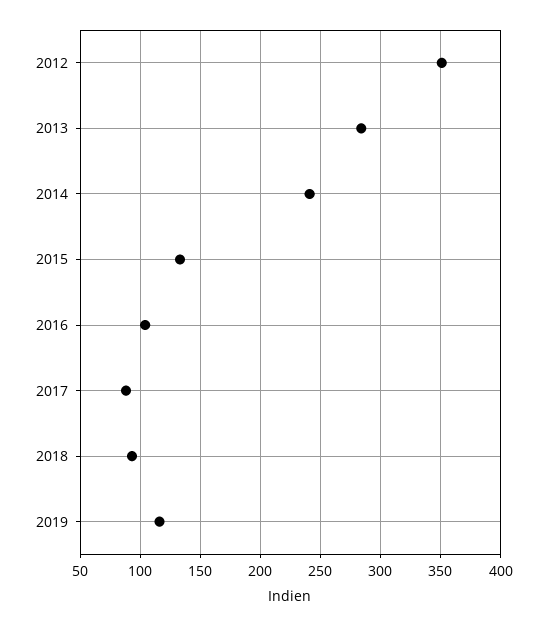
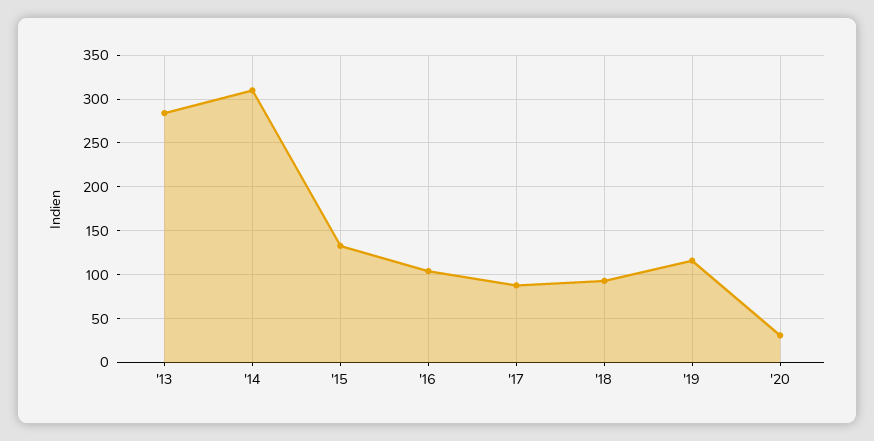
2012: 350 -> none
2014: 240 -> 310
'20: none -> 30

